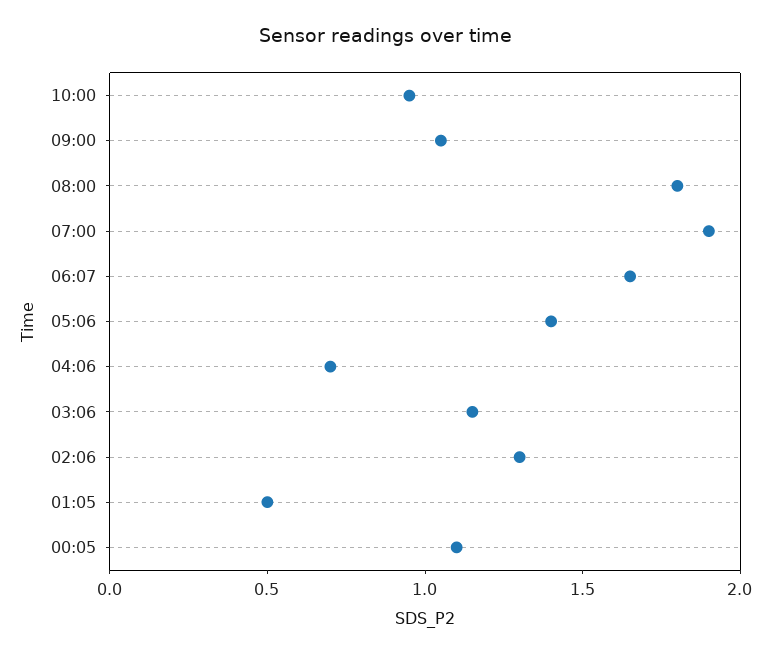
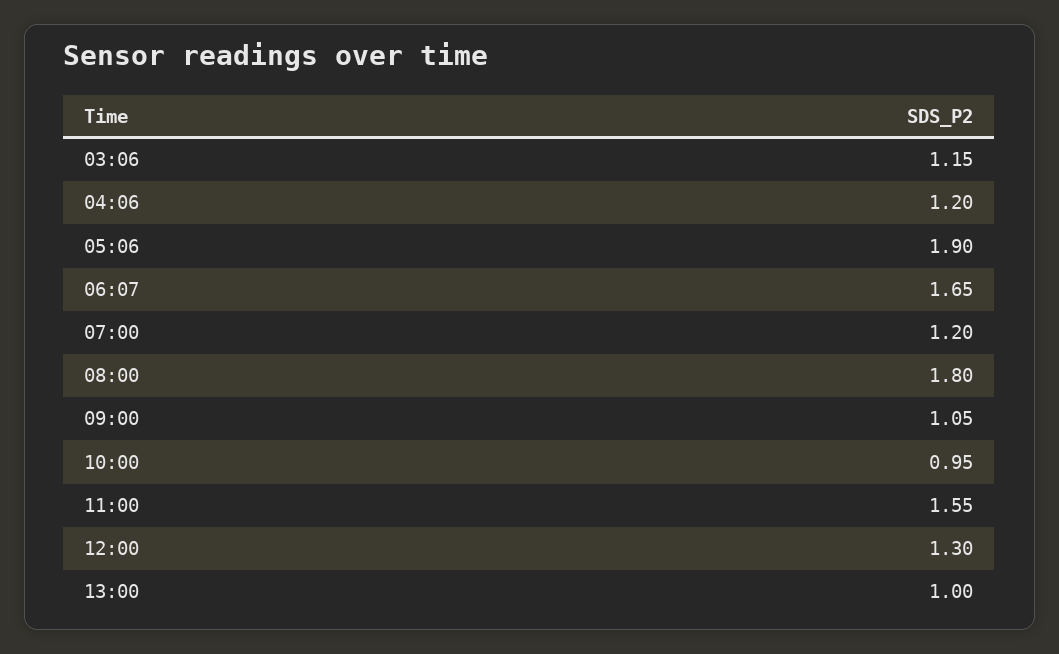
07:00: 1.9 -> 1.2
05:06: 1.4 -> 1.9
04:06: 0.7 -> 1.2
02:06: 1.3 -> none
01:05: 0.5 -> none
00:05: 1.1 -> none
11:00: none -> 1.55
12:00: none -> 1.3
13:00: none -> 1

